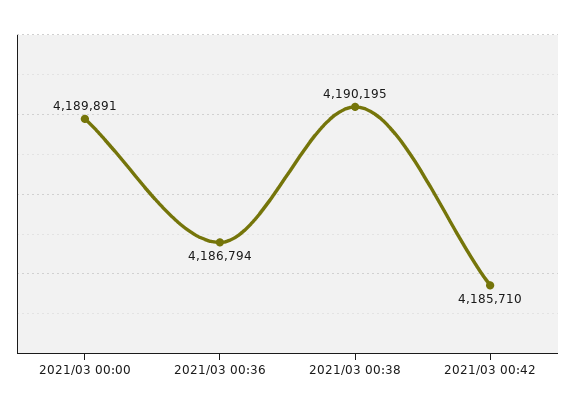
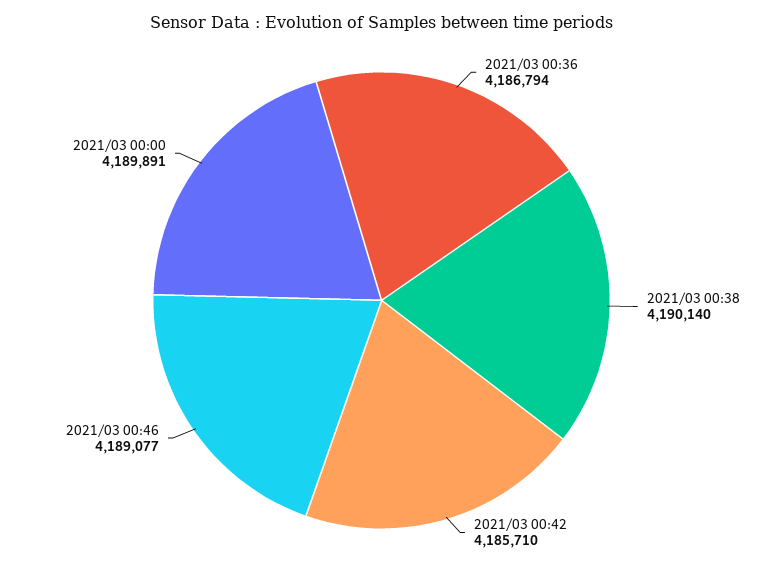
2021/03 00:38: 4190195 -> 4190140
2021/03 00:46: none -> 4189077

